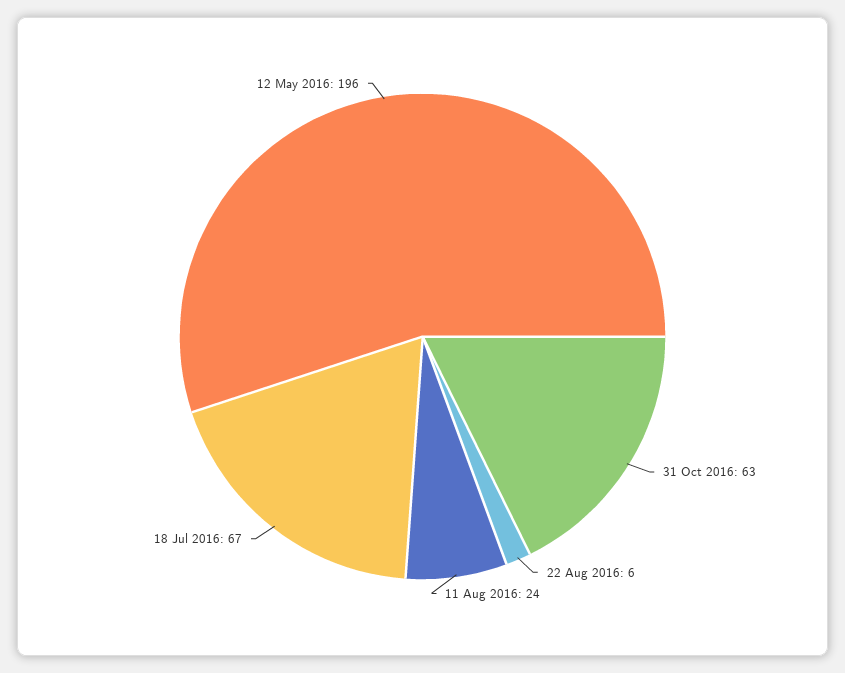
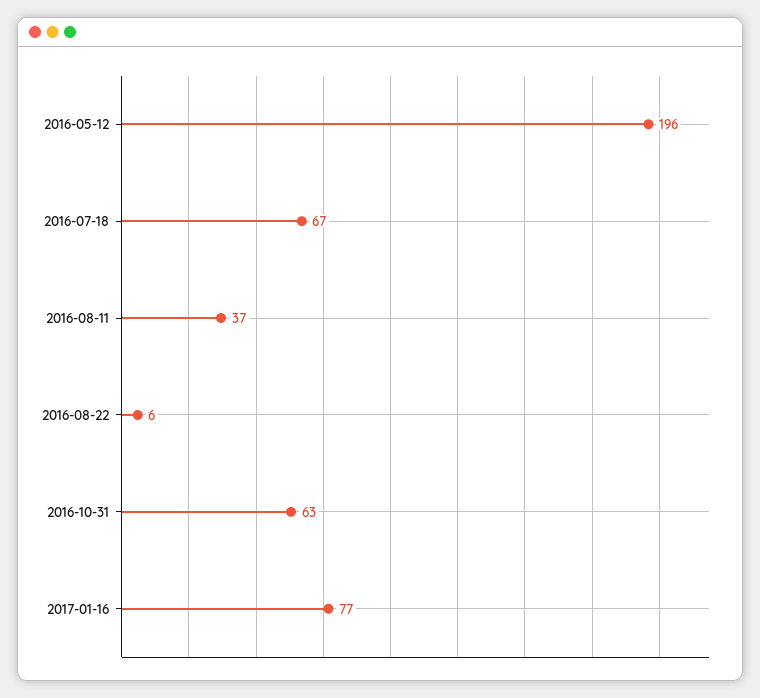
11 Aug 2016: 24 -> 37
2017-01-16: none -> 77

